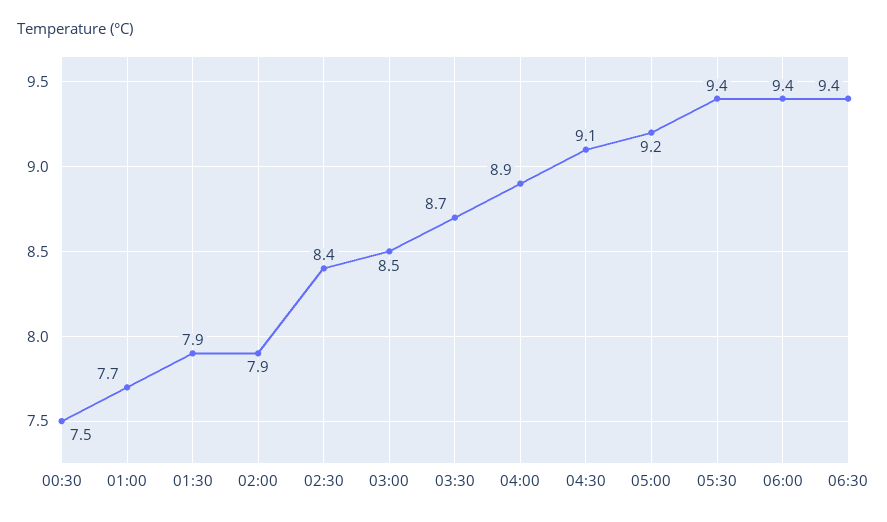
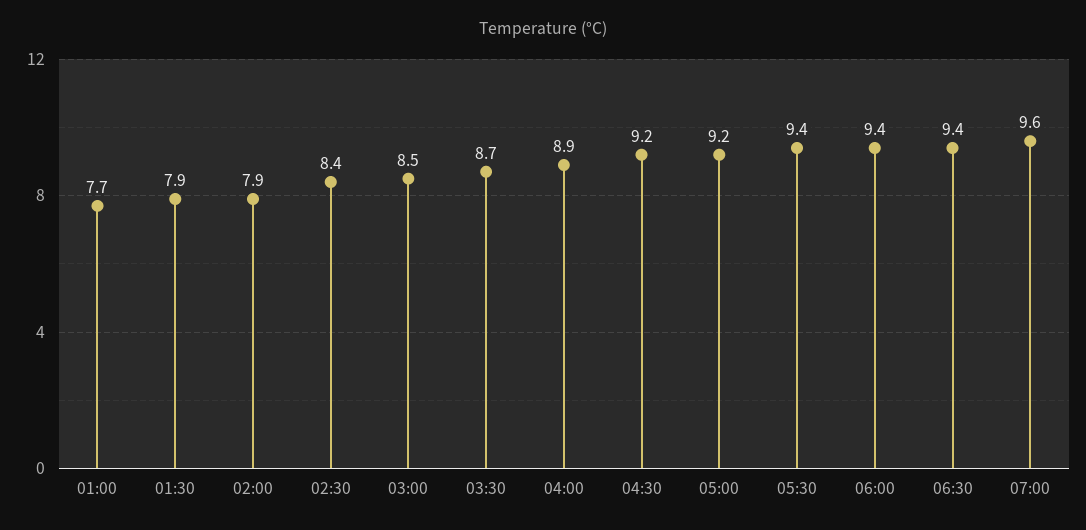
00:30: 7.5 -> none
04:30: 9.1 -> 9.2
07:00: none -> 9.6

